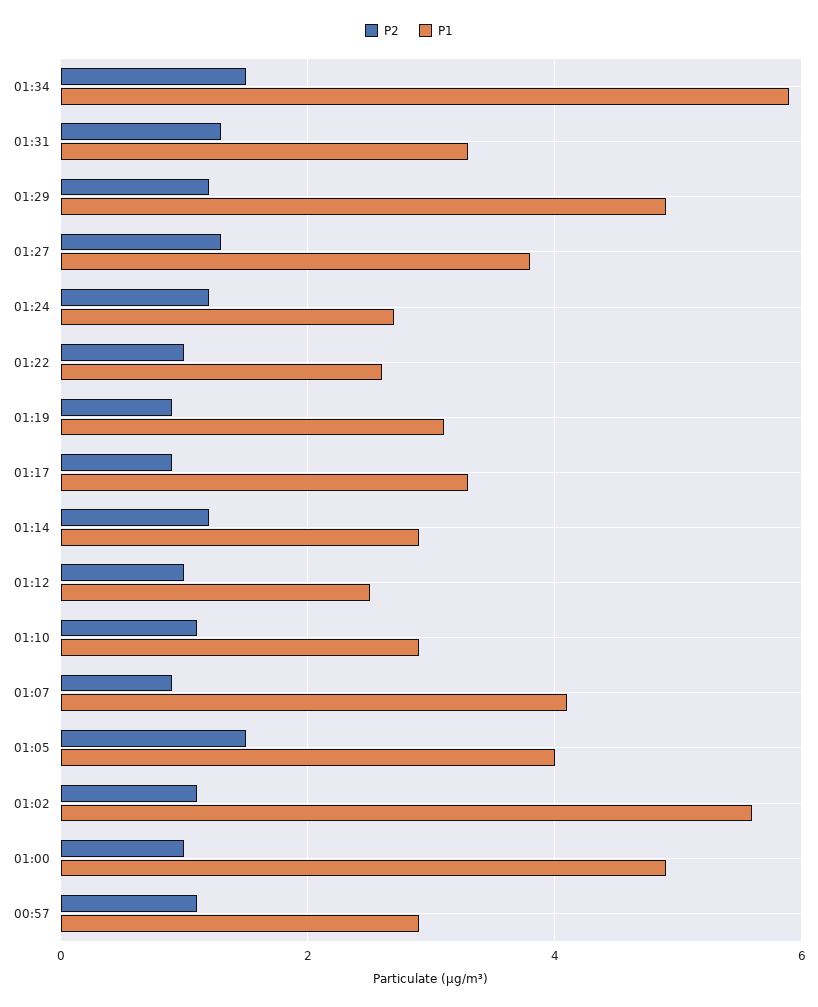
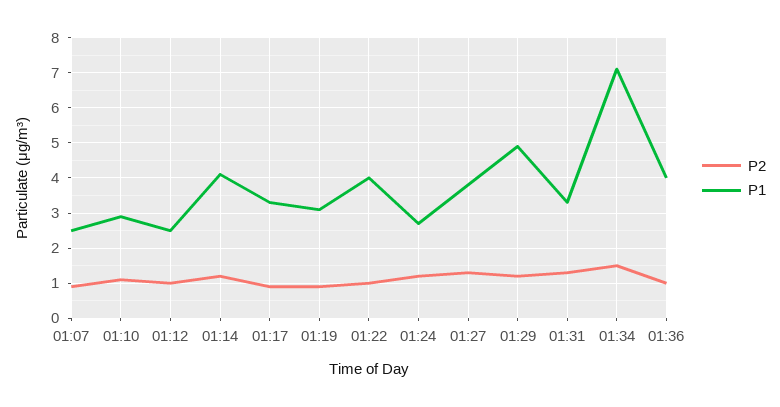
P1, 01:34: 6 -> 7
P1, 01:22: 2.5 -> 4
P1, 01:14: 3 -> 4
P1, 01:07: 4 -> 2.5
P2, 01:05: 1.5 -> none
P1, 01:05: 4 -> none
P2, 01:02: 1 -> none
P1, 01:02: 5.5 -> none
P2, 01:00: 1 -> none
P1, 01:00: 5 -> none
P2, 00:57: 1 -> none
P1, 00:57: 3 -> none
P2, 01:36: none -> 1
P1, 01:36: none -> 4

